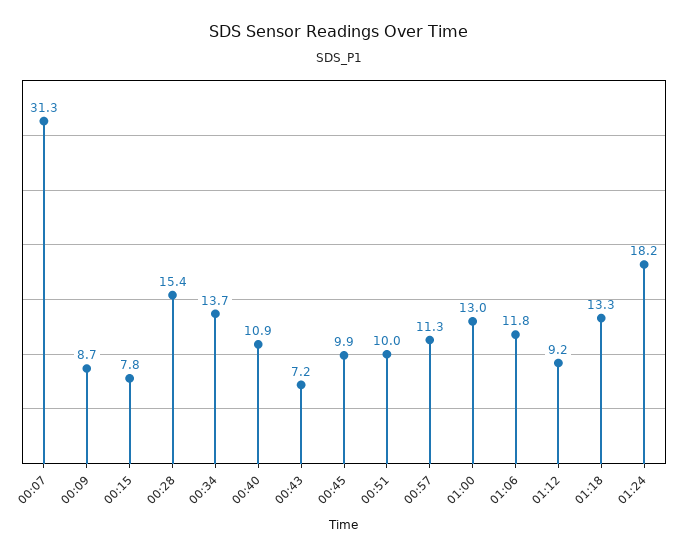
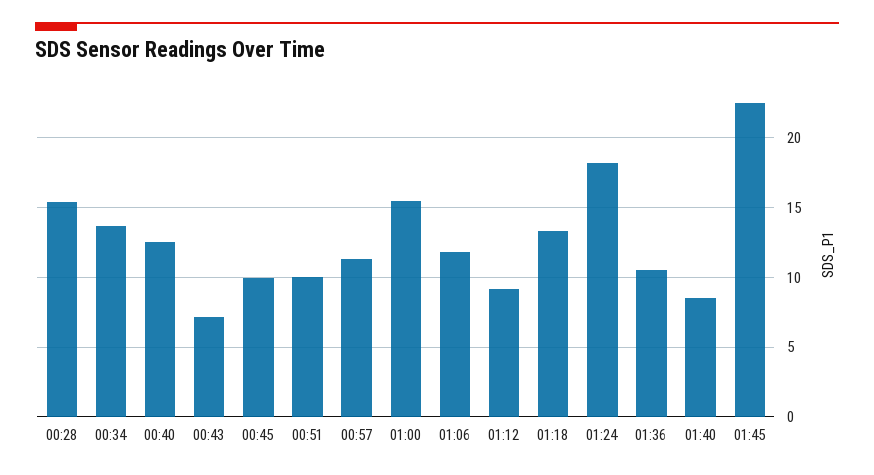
00:07: 31.3 -> none
00:09: 8.7 -> none
00:15: 7.8 -> none
00:40: 10.9 -> 12.5
01:00: 13 -> 15.5
01:36: none -> 10.5
01:40: none -> 8.5
01:45: none -> 22.5

